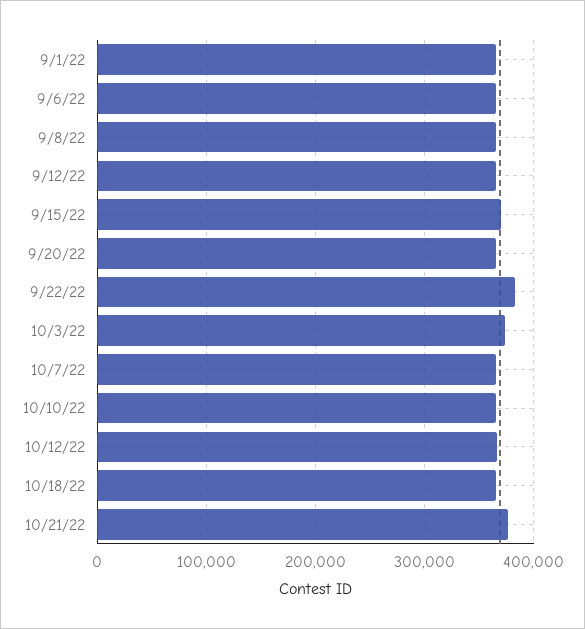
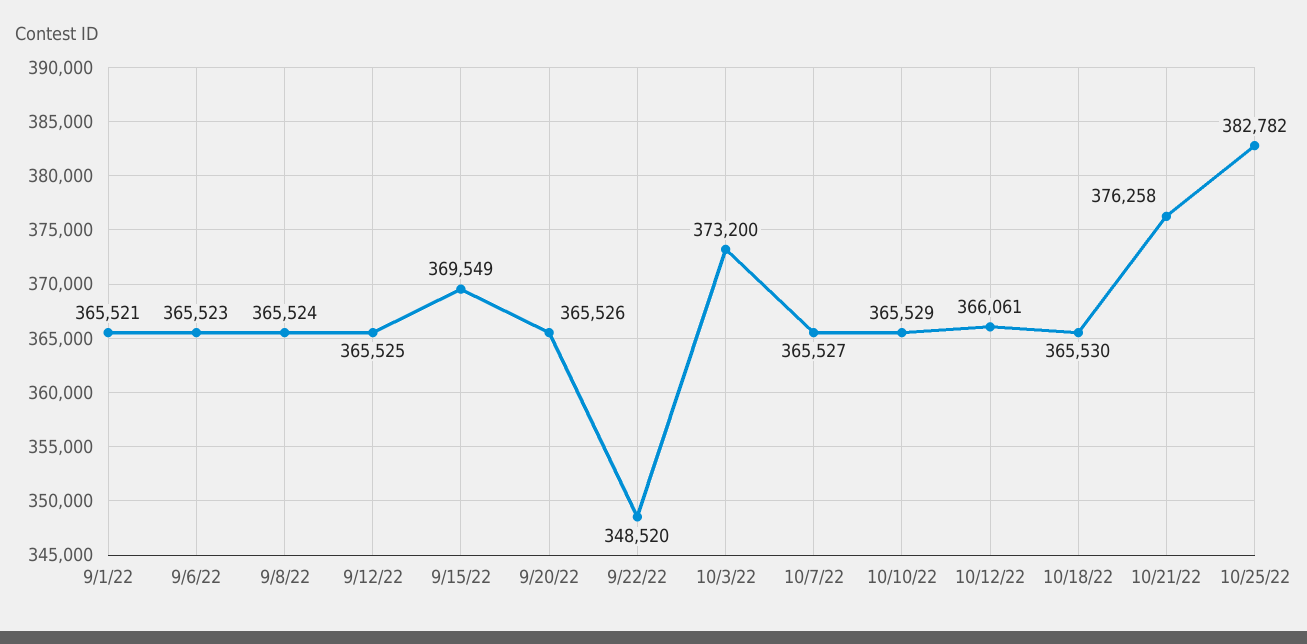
9/22/22: 380000 -> 348520
10/25/22: none -> 382782

